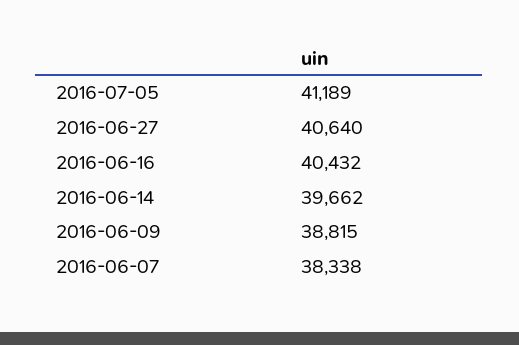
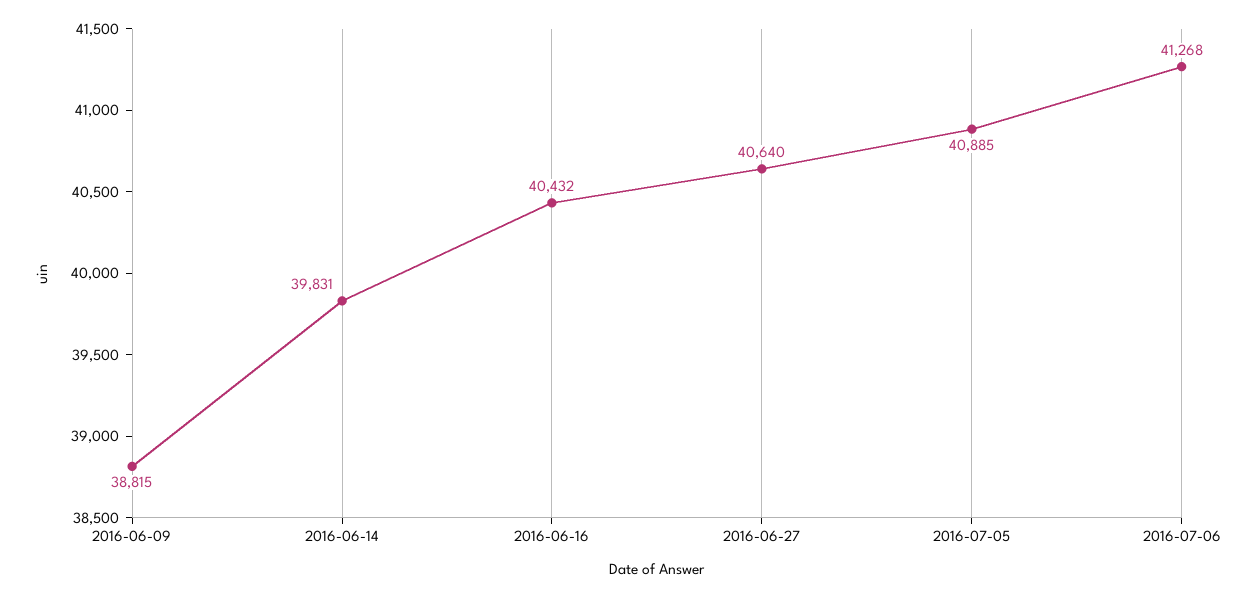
2016-07-05: 41189 -> 40885
2016-06-14: 39662 -> 39831
2016-06-07: 38338 -> none
2016-07-06: none -> 41268

